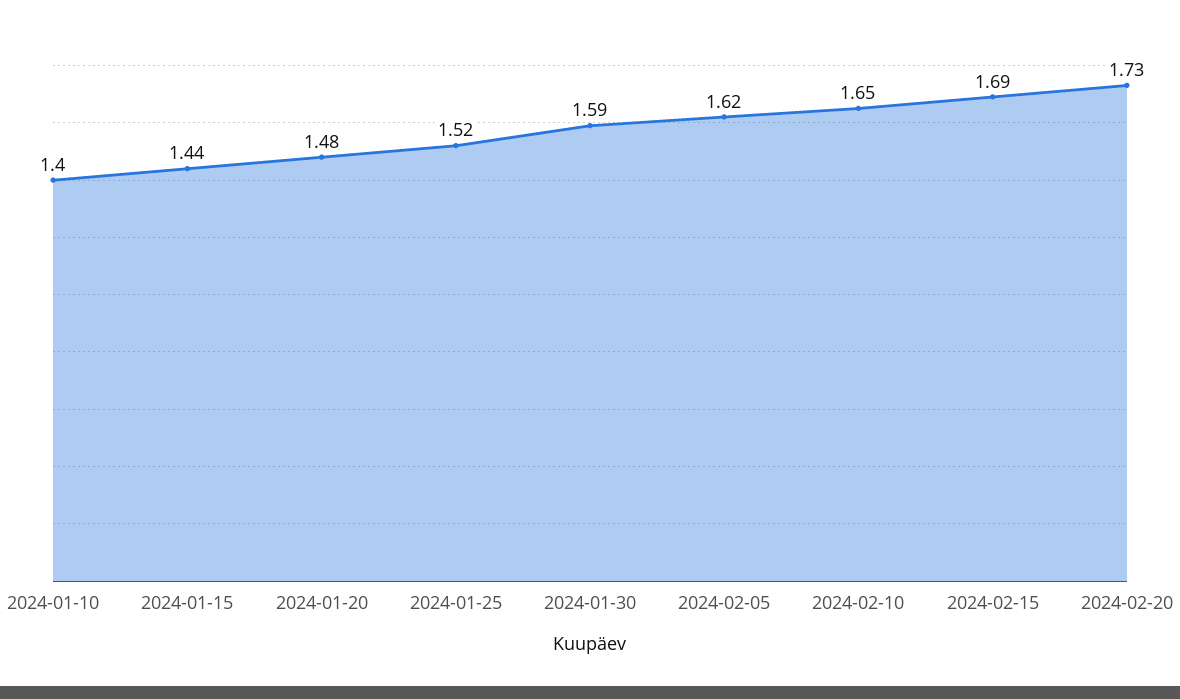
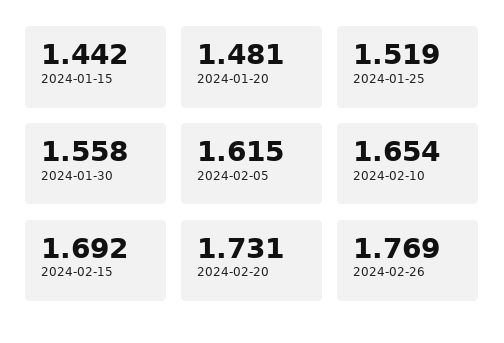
2024-01-10: 1.4 -> none
2024-01-30: 1.59 -> 1.558
2024-02-26: none -> 1.769

